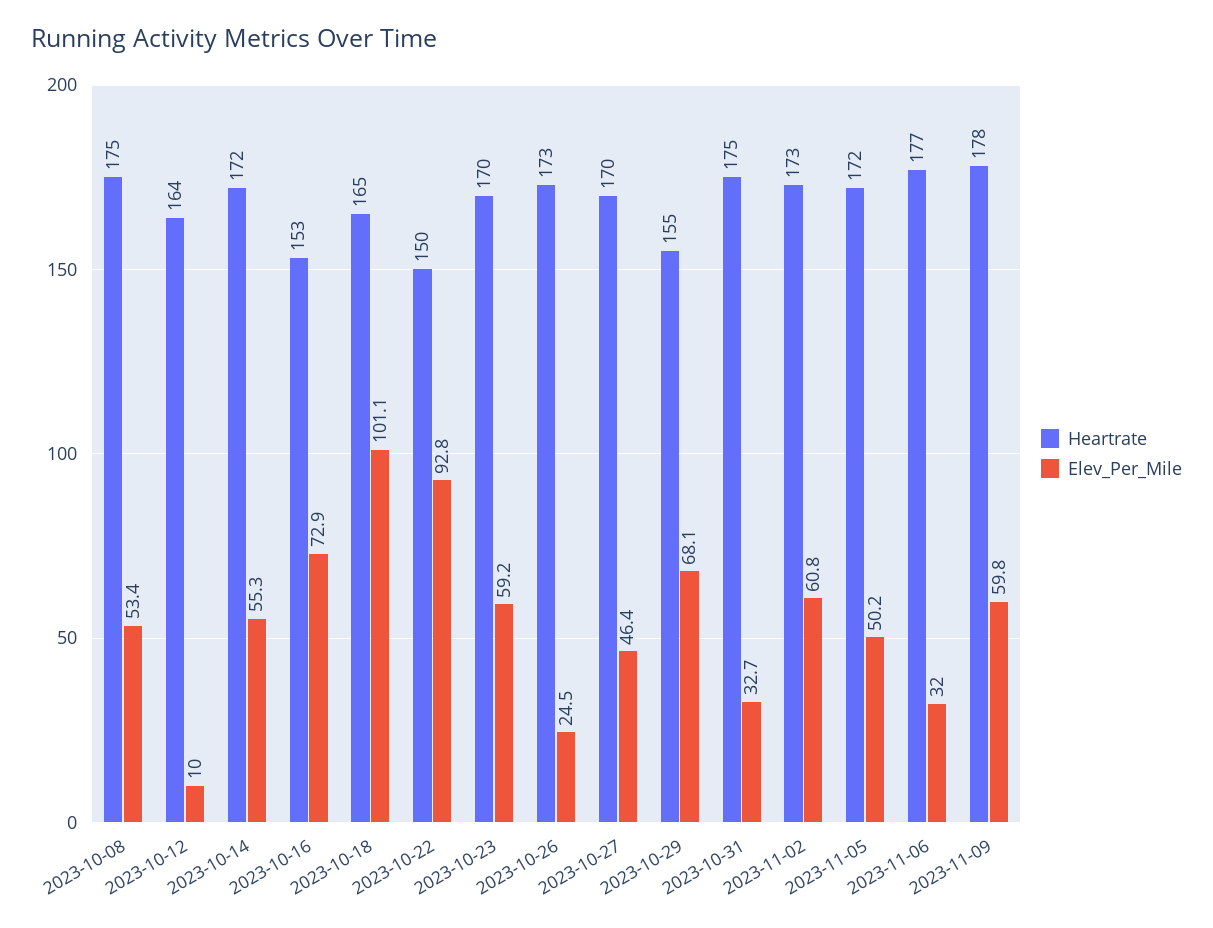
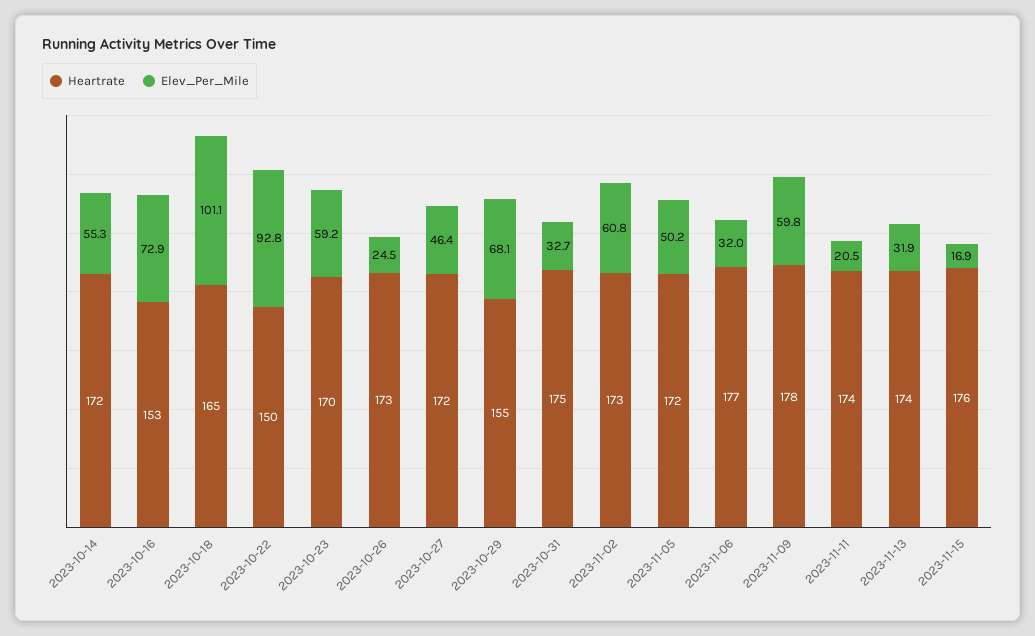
Heartrate, 2023-10-08: 175 -> none
Elev_Per_Mile, 2023-10-08: 53.4 -> none
Heartrate, 2023-10-12: 164 -> none
Elev_Per_Mile, 2023-10-12: 10 -> none
Heartrate, 2023-10-27: 170 -> 172
Heartrate, 2023-11-11: none -> 174
Elev_Per_Mile, 2023-11-11: none -> 20.5
Heartrate, 2023-11-13: none -> 174
Elev_Per_Mile, 2023-11-13: none -> 31.9
Heartrate, 2023-11-15: none -> 176
Elev_Per_Mile, 2023-11-15: none -> 16.9

